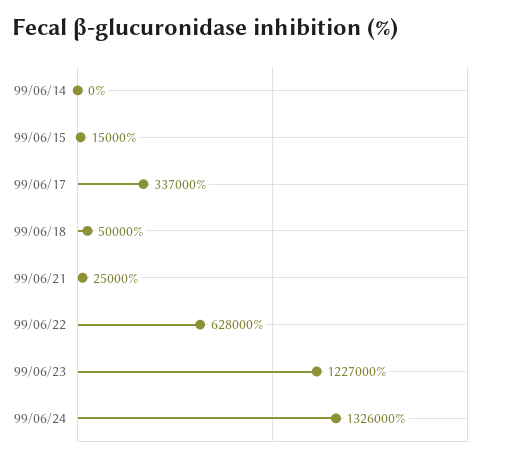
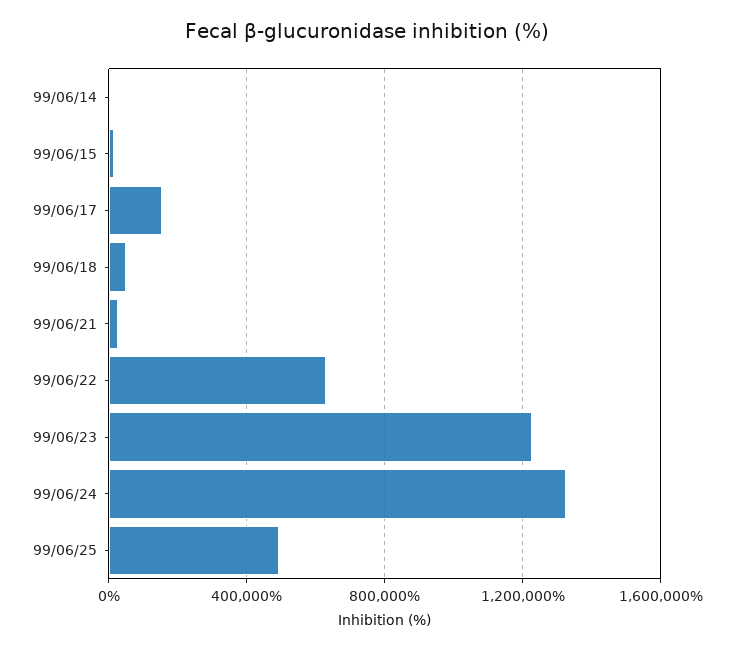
99/06/17: 337000 -> 150000
99/06/25: none -> 500000

